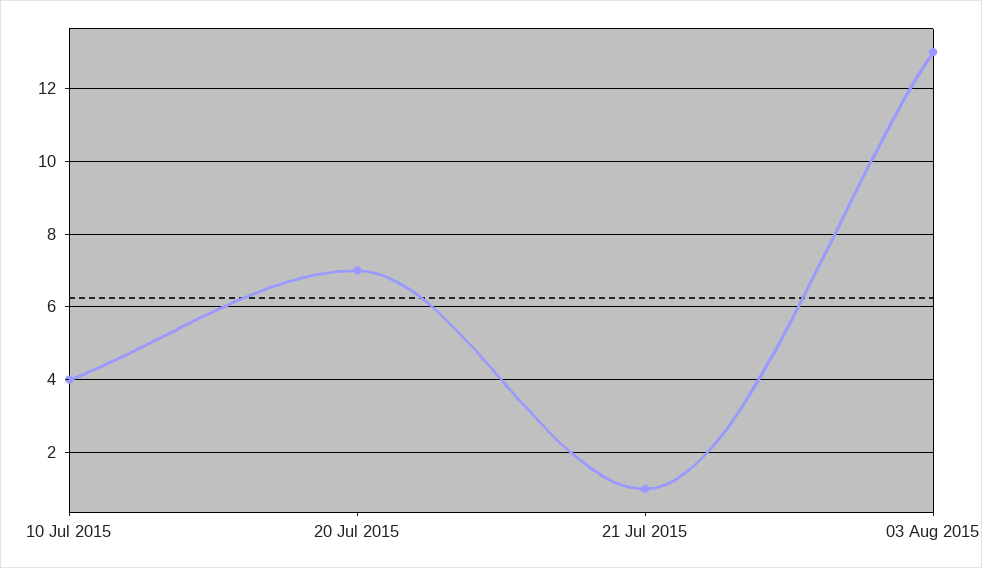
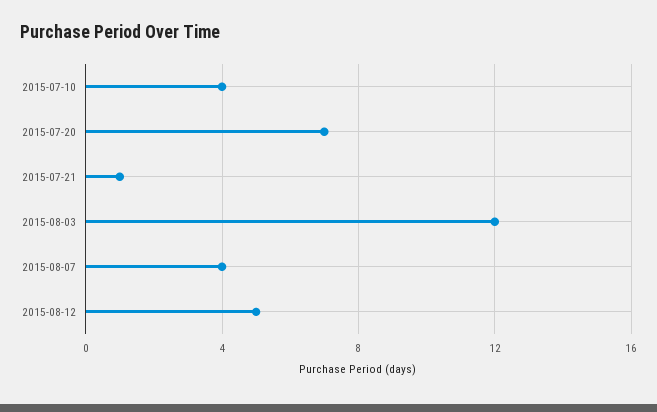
03 Aug 2015: 13 -> 12
2015-08-07: none -> 4
2015-08-12: none -> 5

